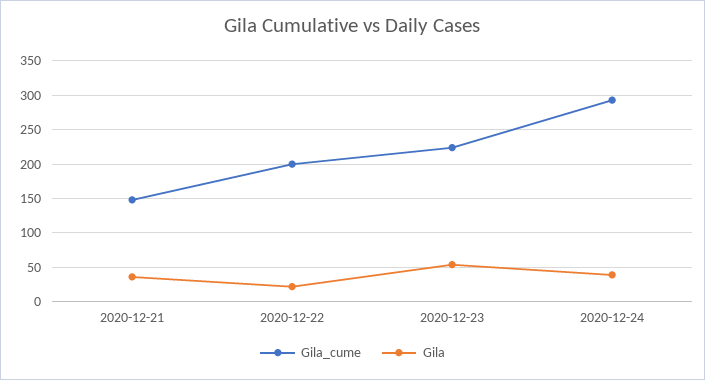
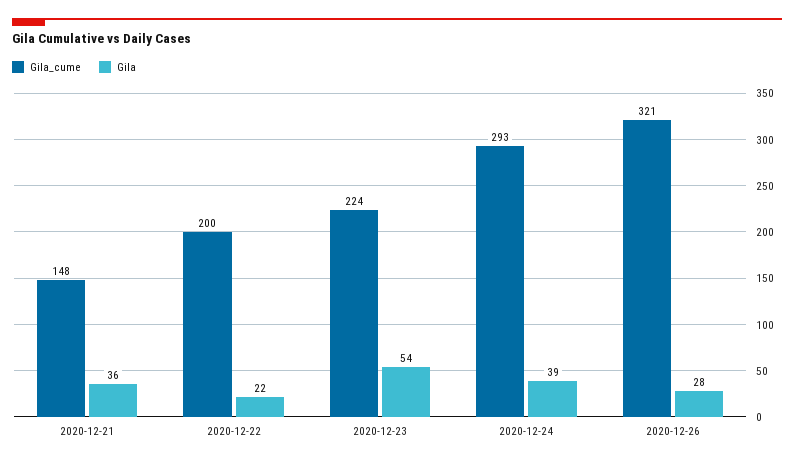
Gila_cume, 2020-12-26: none -> 321
Gila, 2020-12-26: none -> 28

